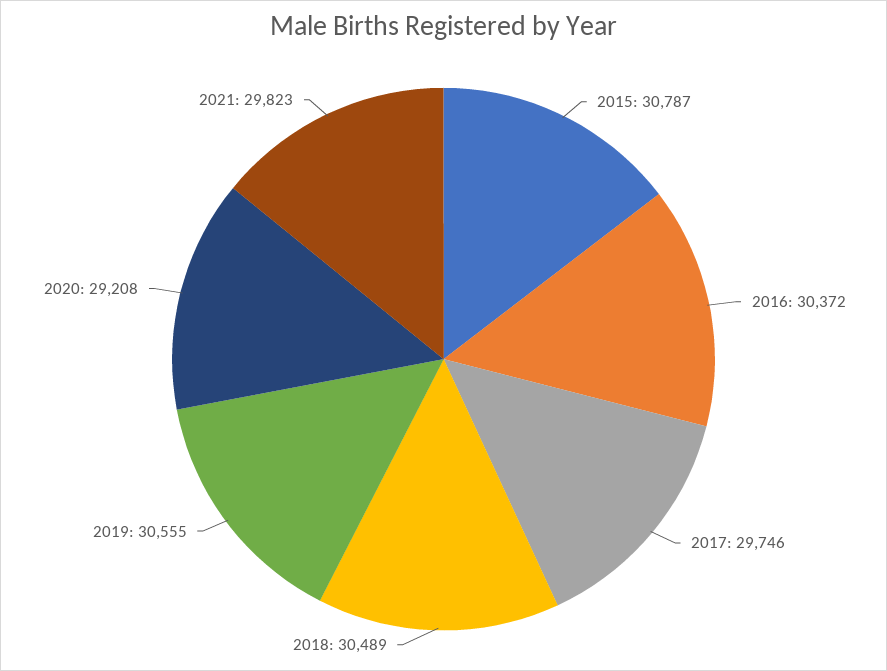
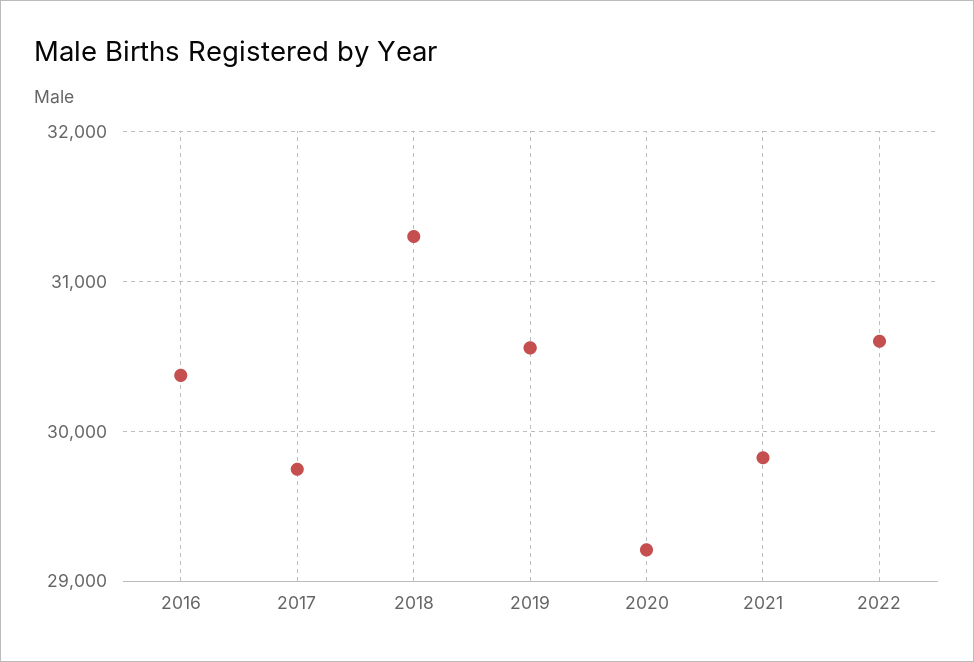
2015: 30787 -> none
2018: 30489 -> 31300
2022: none -> 30600

